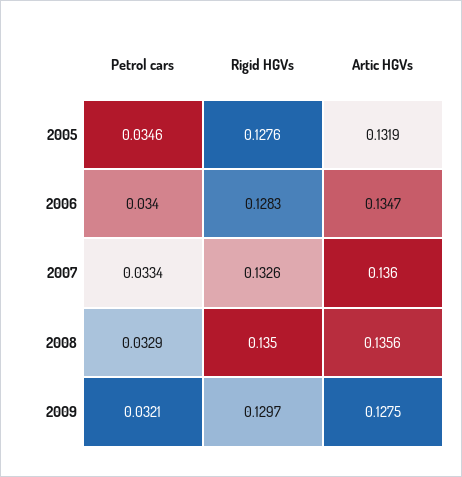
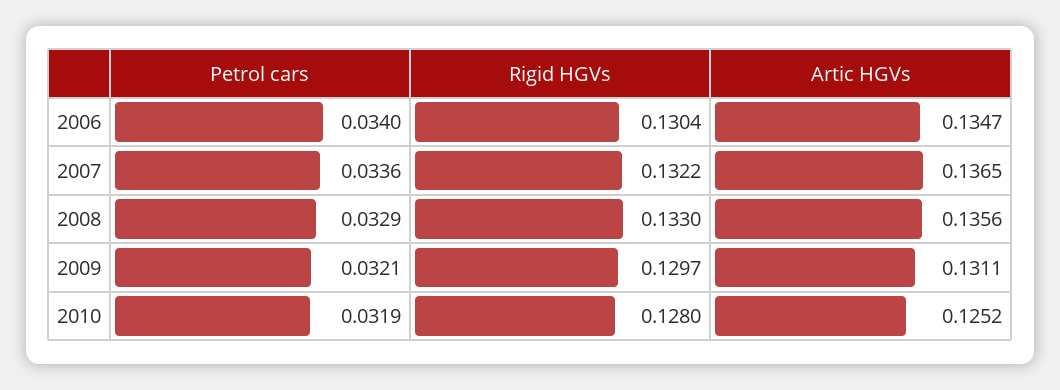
Petrol cars, 2005: 0.0346 -> none
Rigid HGVs, 2005: 0.1276 -> none
Artic HGVs, 2005: 0.1319 -> none
Rigid HGVs, 2006: 0.1283 -> 0.1304
Petrol cars, 2007: 0.0334 -> 0.0336
Rigid HGVs, 2007: 0.1326 -> 0.1322
Artic HGVs, 2007: 0.136 -> 0.1365
Rigid HGVs, 2008: 0.135 -> 0.133
Artic HGVs, 2009: 0.1275 -> 0.1311
Petrol cars, 2010: none -> 0.0319
Rigid HGVs, 2010: none -> 0.128
Artic HGVs, 2010: none -> 0.1252

